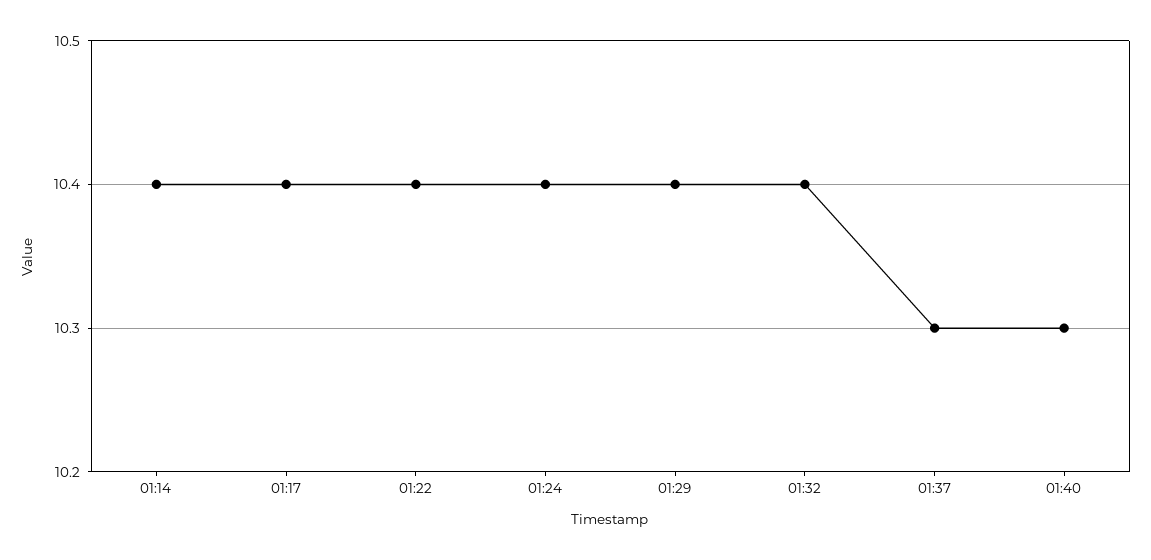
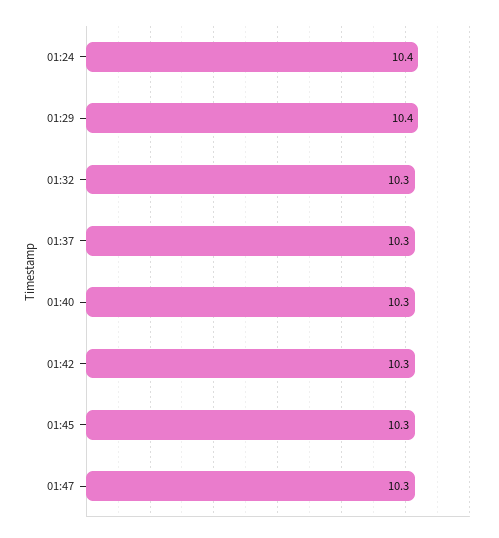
01:14: 10.4 -> none
01:17: 10.4 -> none
01:22: 10.4 -> none
01:32: 10.4 -> 10.3
01:42: none -> 10.3
01:45: none -> 10.3
01:47: none -> 10.3

